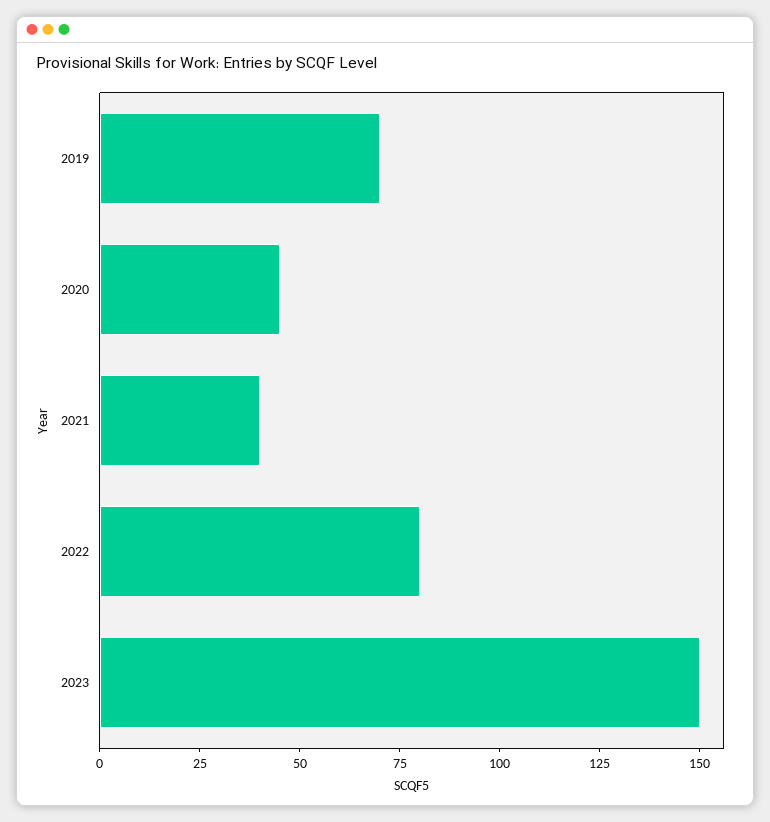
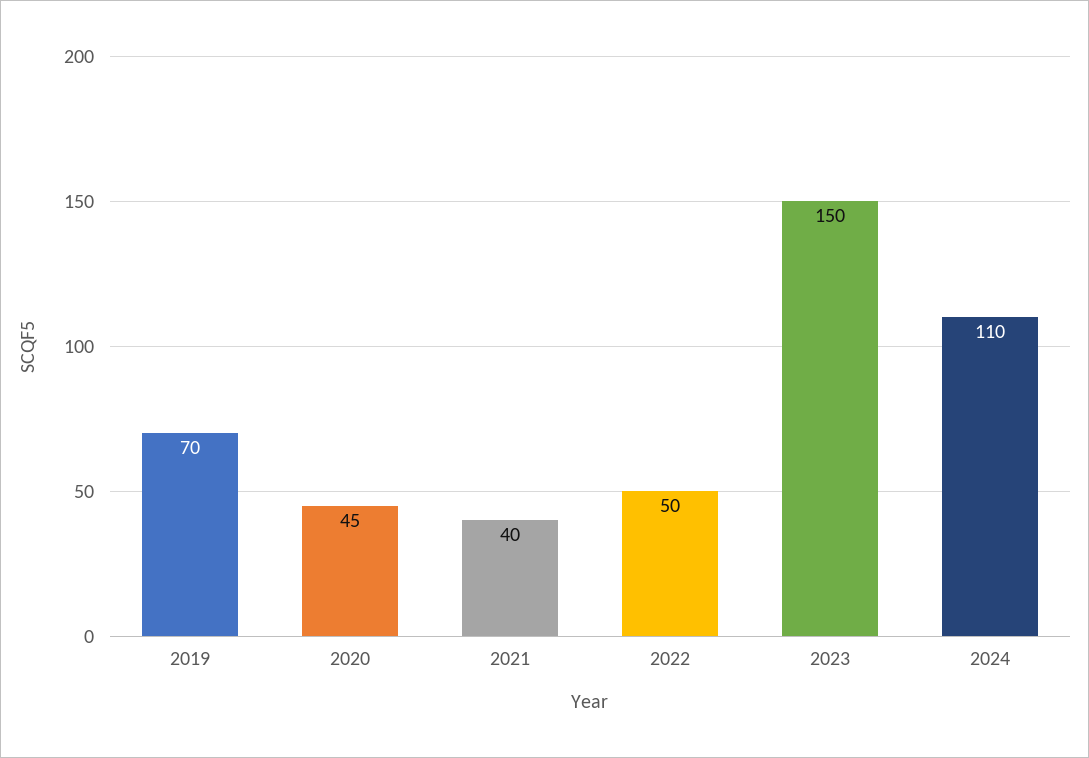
2022: 80 -> 50
2024: none -> 110

